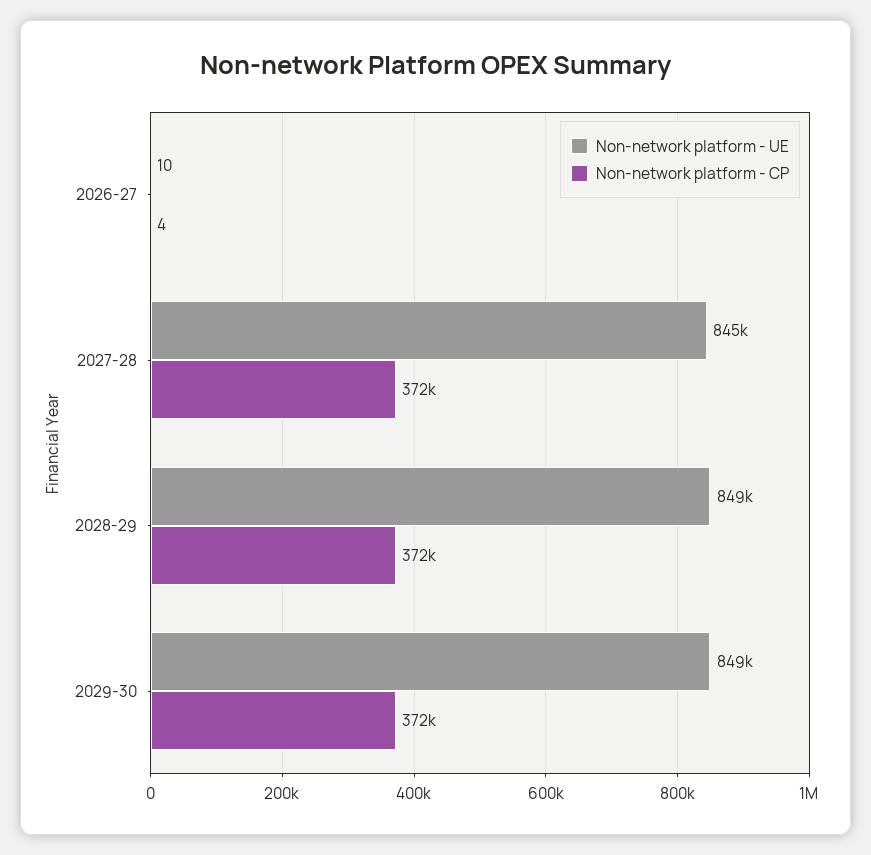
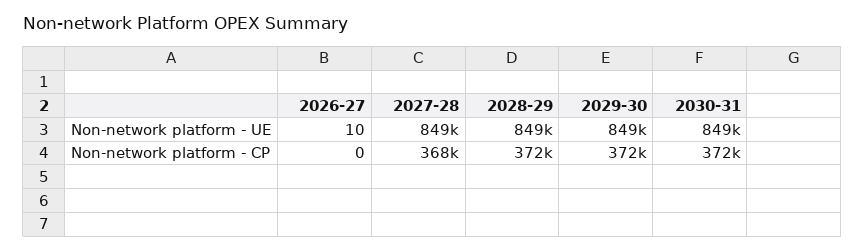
Non-network platform - CP, 2026-27: 4 -> 0
Non-network platform - UE, 2027-28: 845000 -> 849000
Non-network platform - CP, 2027-28: 372000 -> 368000
Non-network platform - UE, 2030-31: none -> 849000
Non-network platform - CP, 2030-31: none -> 372000

